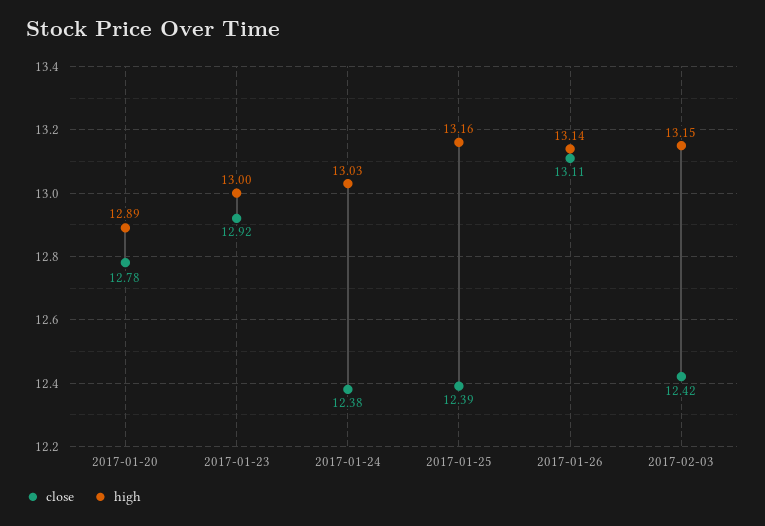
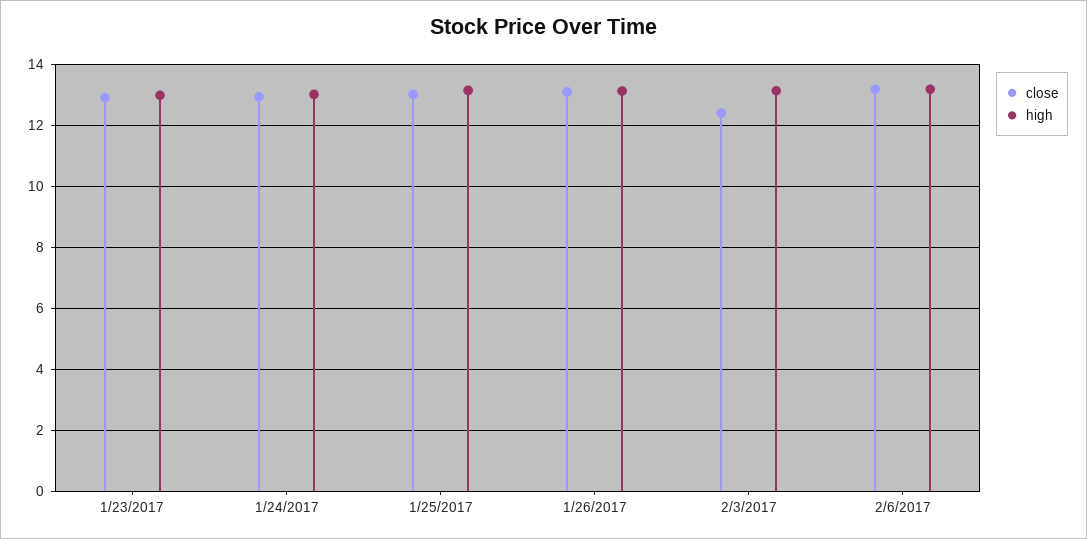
close, 2017-01-20: 12.78 -> none
high, 2017-01-20: 12.89 -> none
close, 2017-01-24: 12.38 -> 13
close, 2017-01-25: 12.39 -> 13
close, 2/6/2017: none -> 13.2
high, 2/6/2017: none -> 13.2

